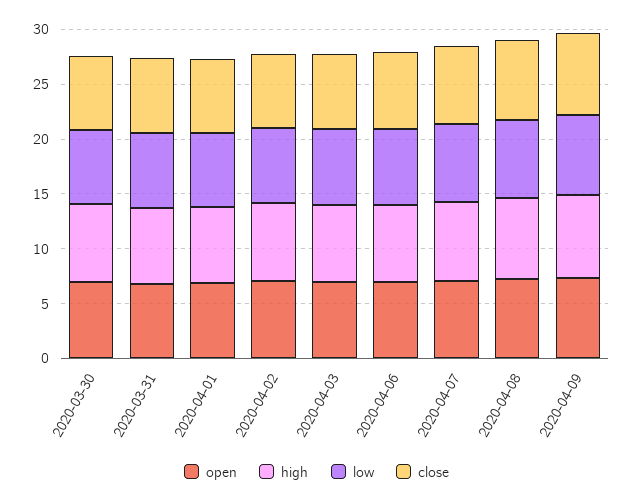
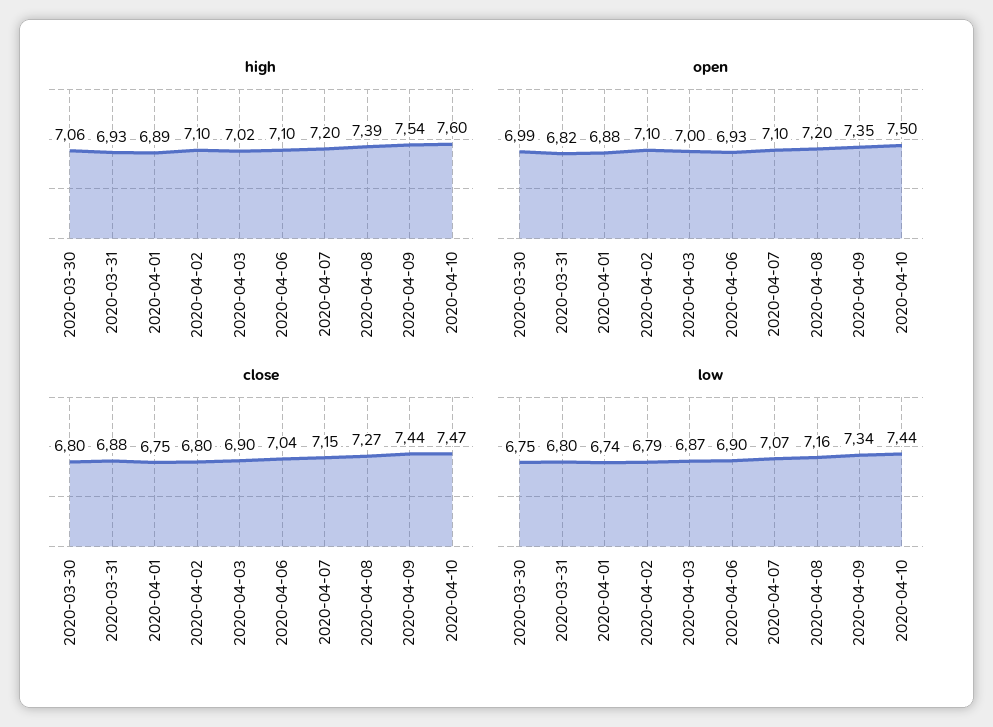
high, 2020-04-10: none -> 7.6
open, 2020-04-10: none -> 7.5
close, 2020-04-10: none -> 7.47
low, 2020-04-10: none -> 7.44

